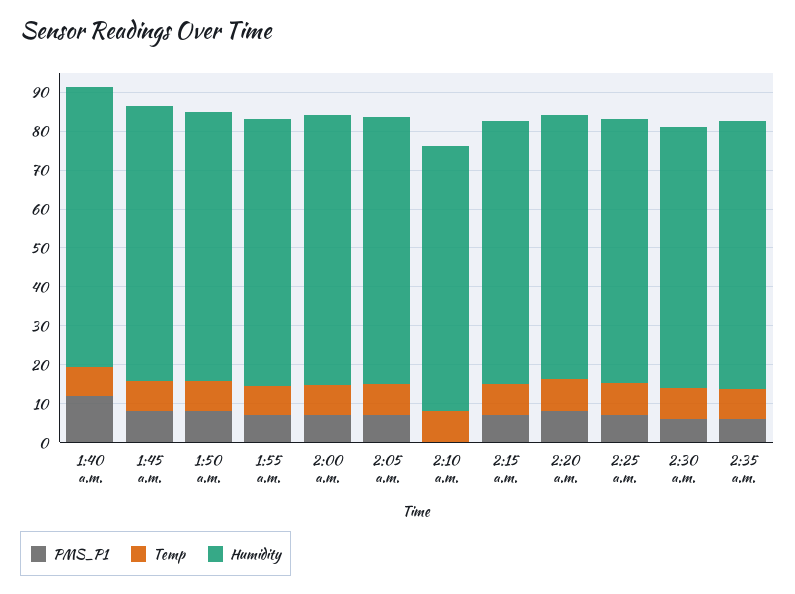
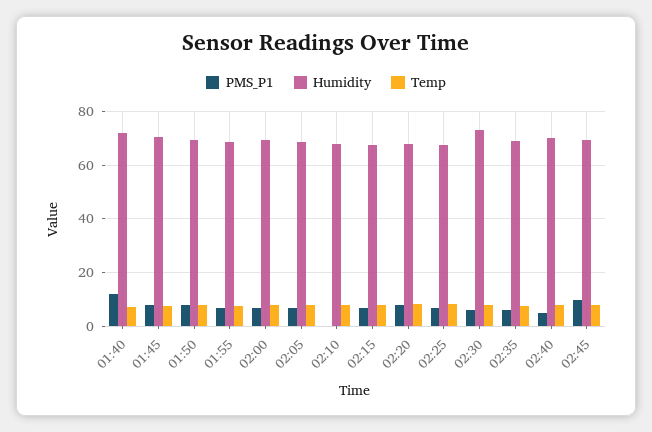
Humidity, 2:30 a.m.: 67.5 -> 72.5
PMS_P1, 02:40: none -> 5
Humidity, 02:40: none -> 70
Temp, 02:40: none -> 7.5
PMS_P1, 02:45: none -> 10
Humidity, 02:45: none -> 70
Temp, 02:45: none -> 7.5

